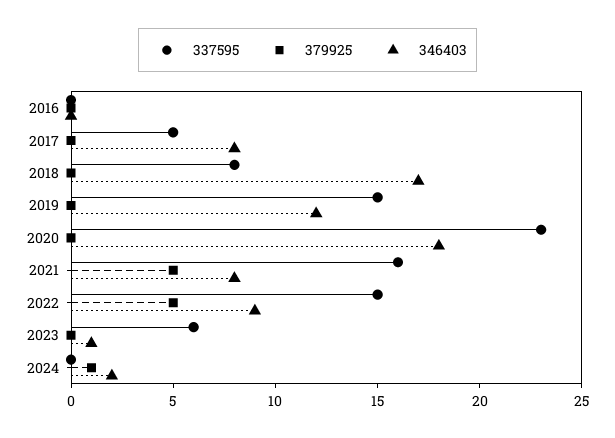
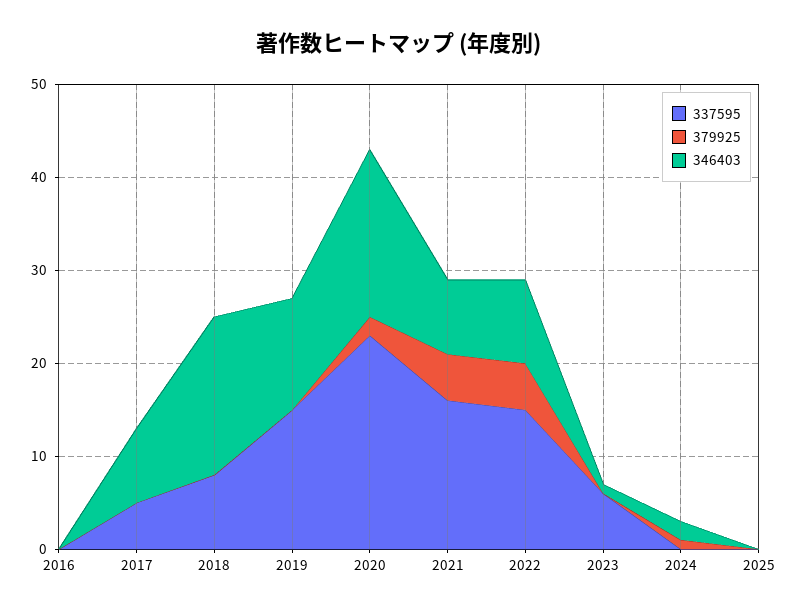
379925, 2020: 0 -> 2
337595, 2025: none -> 0
379925, 2025: none -> 0
346403, 2025: none -> 0

